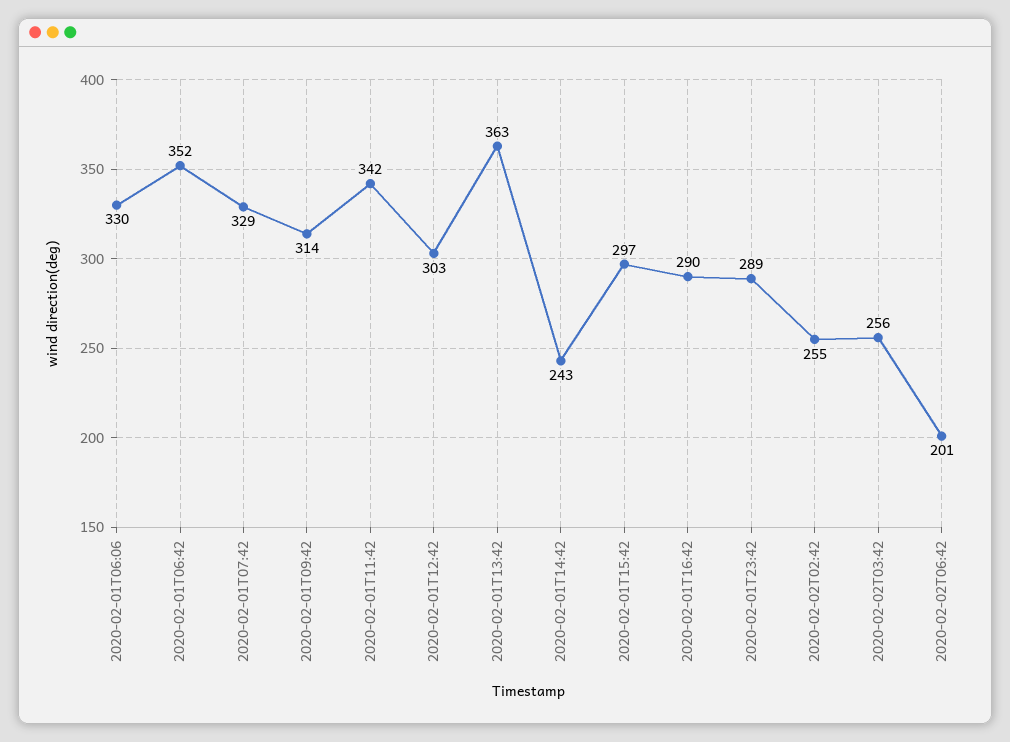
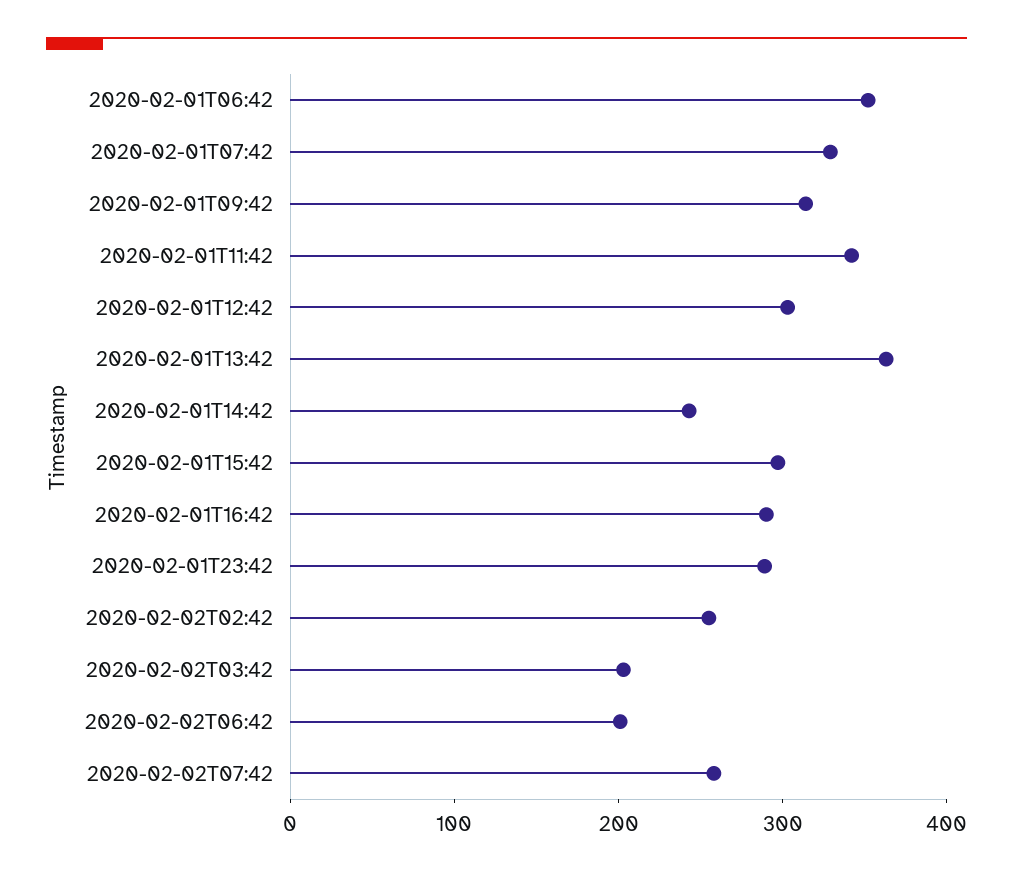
2020-02-01T06:06: 330 -> none
2020-02-02T03:42: 256 -> 200
2020-02-02T07:42: none -> 260

